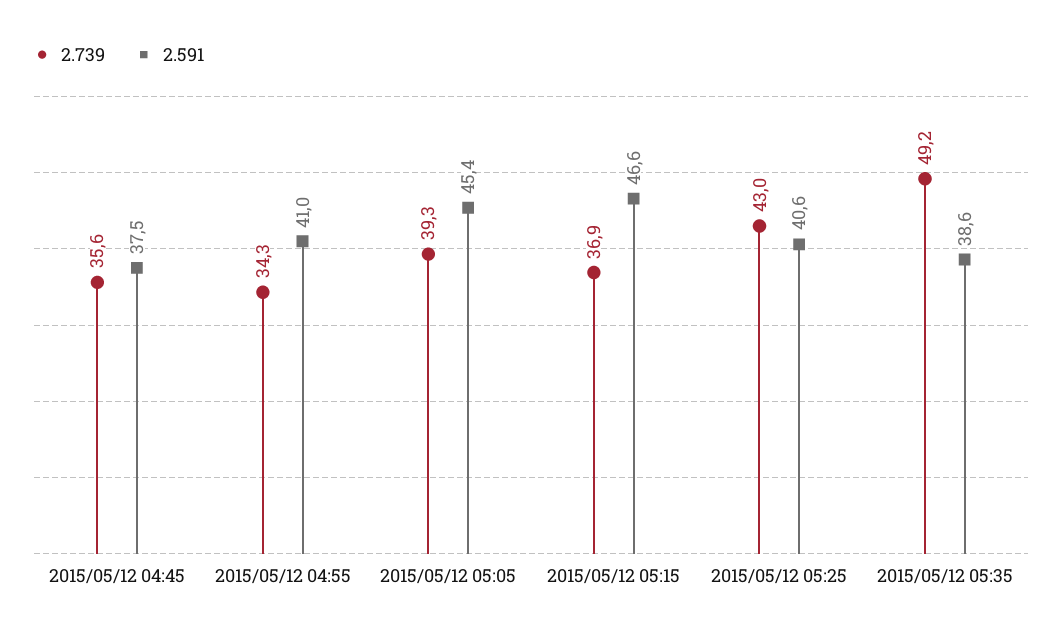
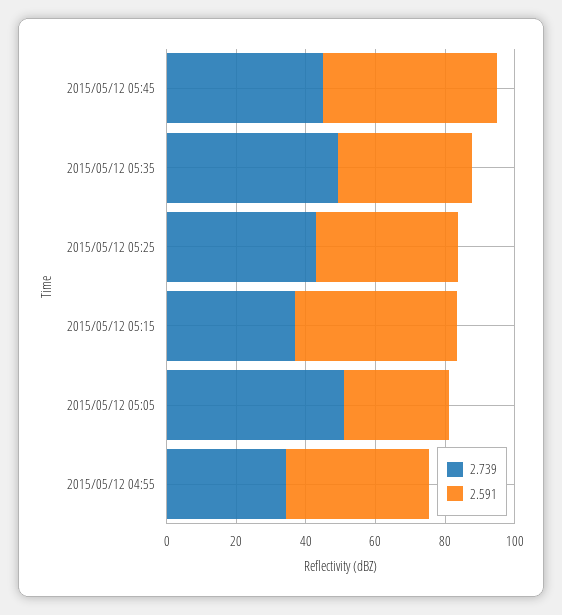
2.739, 2015/05/12 04:45: 35.6 -> none
2.591, 2015/05/12 04:45: 37.5 -> none
2.739, 2015/05/12 05:05: 39.3 -> 50
2.591, 2015/05/12 05:05: 45.4 -> 30
2.739, 2015/05/12 05:45: none -> 45
2.591, 2015/05/12 05:45: none -> 50

